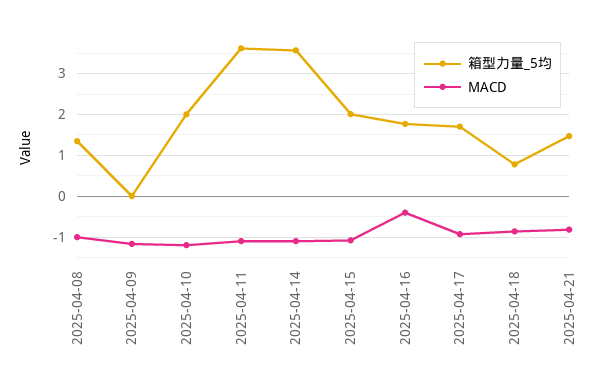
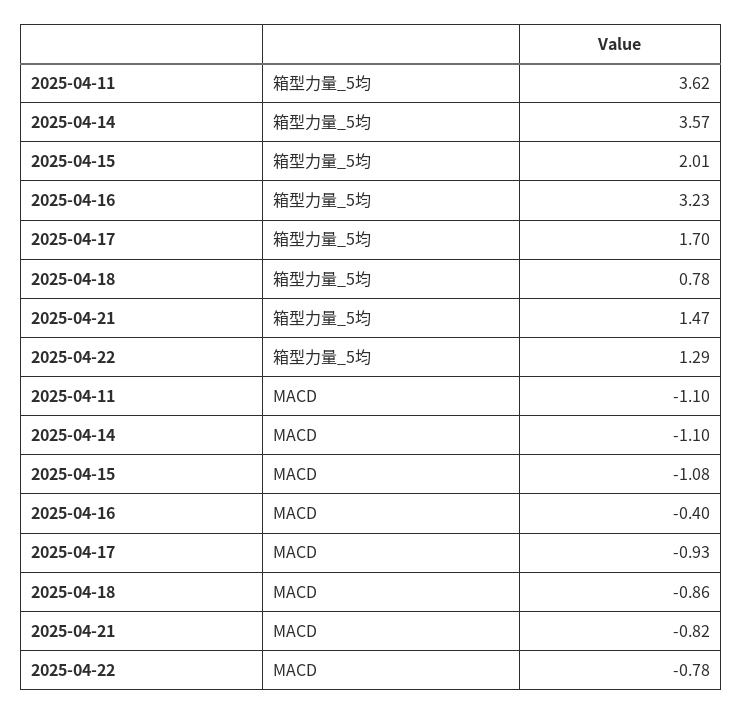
箱型力量_5均, 2025-04-08: 1.4 -> none
MACD, 2025-04-08: -1 -> none
箱型力量_5均, 2025-04-09: 0 -> none
MACD, 2025-04-09: -1.2 -> none
箱型力量_5均, 2025-04-10: 2 -> none
MACD, 2025-04-10: -1.2 -> none
箱型力量_5均, 2025-04-16: 1.8 -> 3.23
箱型力量_5均, 2025-04-22: none -> 1.29
MACD, 2025-04-22: none -> -0.78

